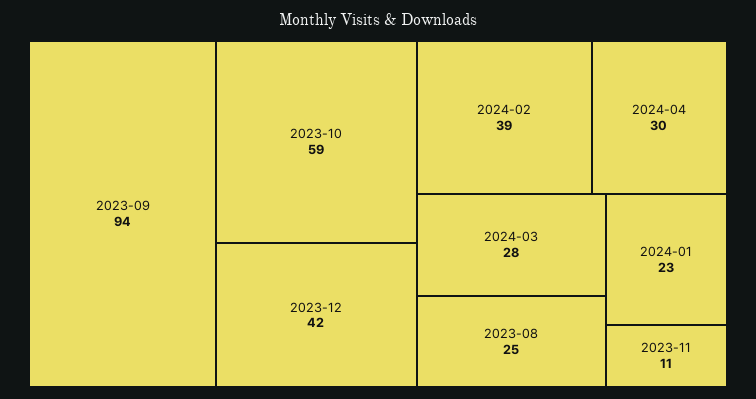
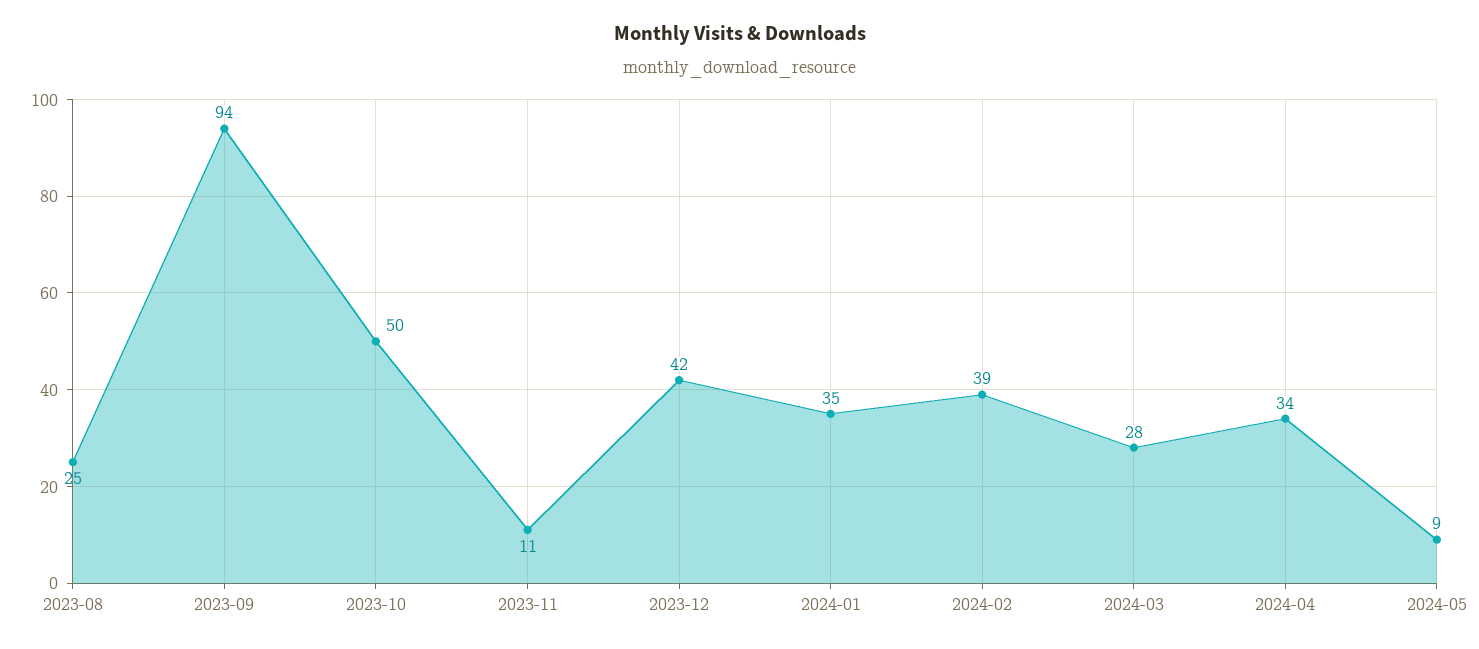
2023-10: 59 -> 50
2024-04: 30 -> 34
2024-01: 23 -> 35
2024-05: none -> 9

